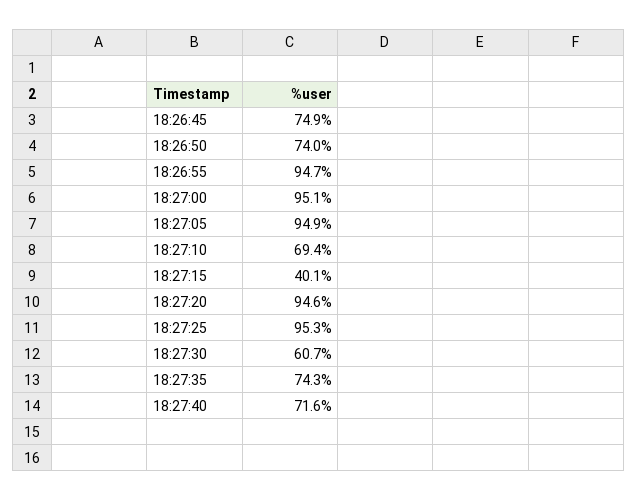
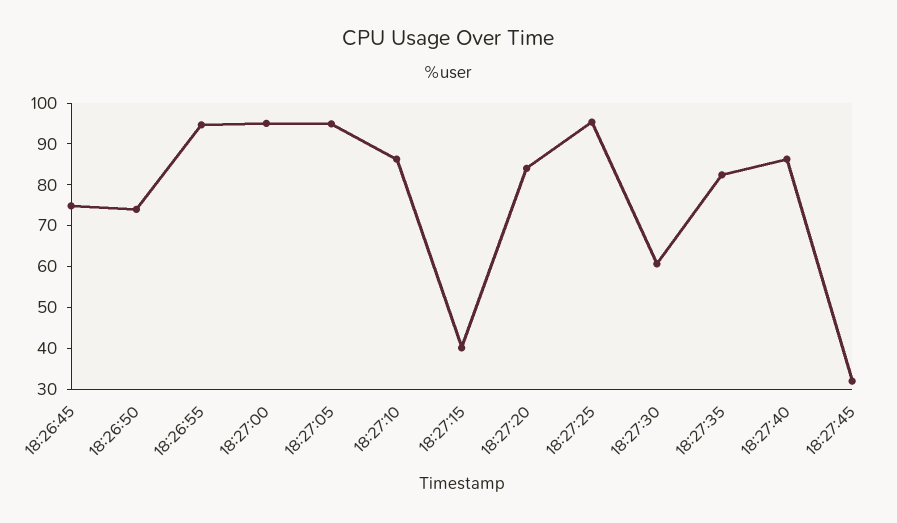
18:27:10: 69.4 -> 86
18:27:20: 94.6 -> 84
18:27:35: 74.3 -> 82
18:27:40: 71.6 -> 86
18:27:45: none -> 32

